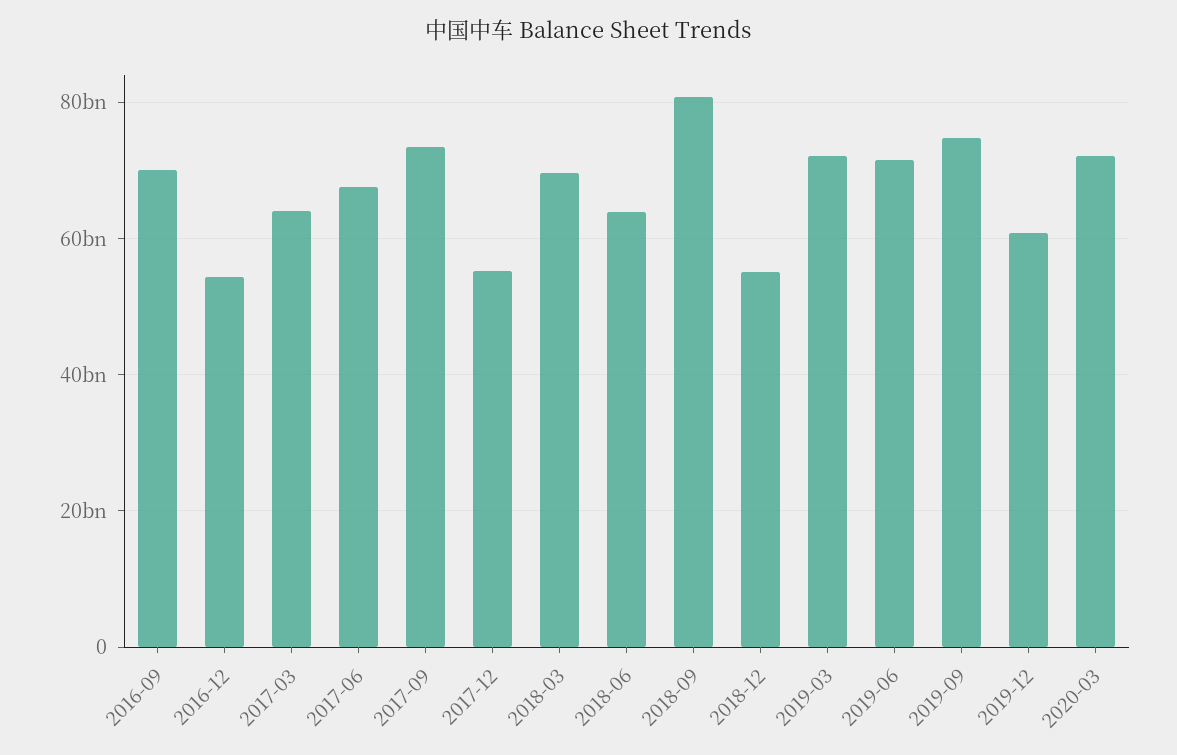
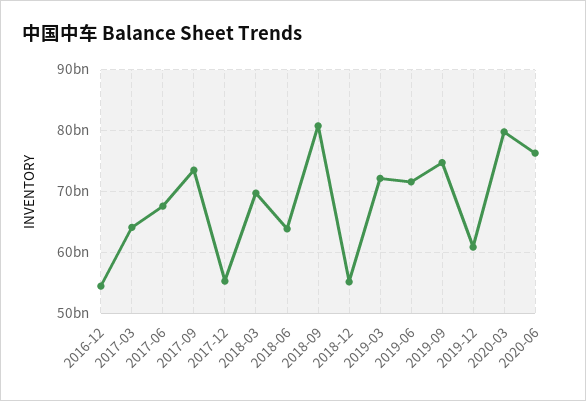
2016-09: 70000000000 -> none
2020-03: 72000000000 -> 80000000000
2020-06: none -> 76000000000

